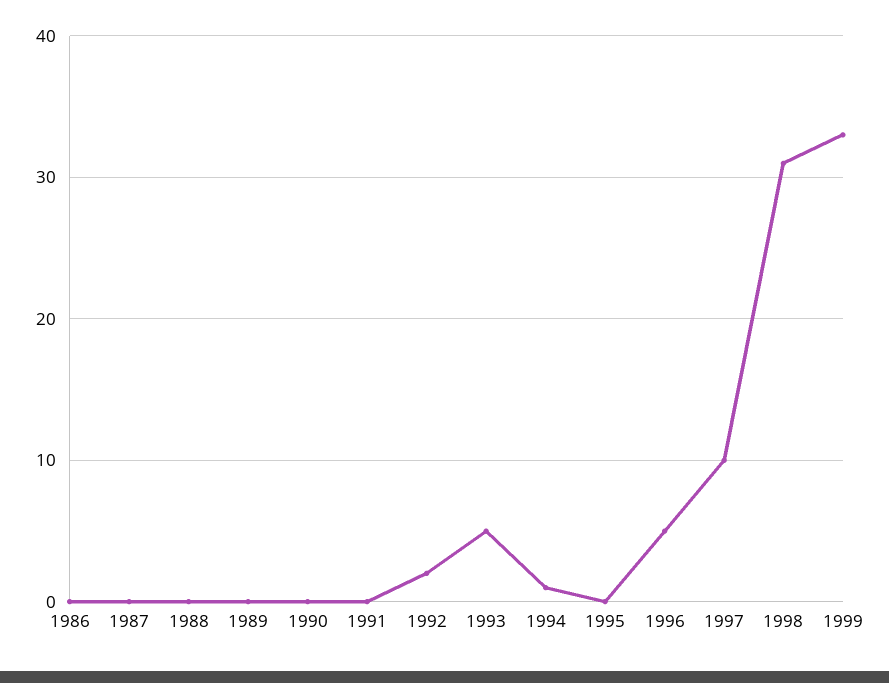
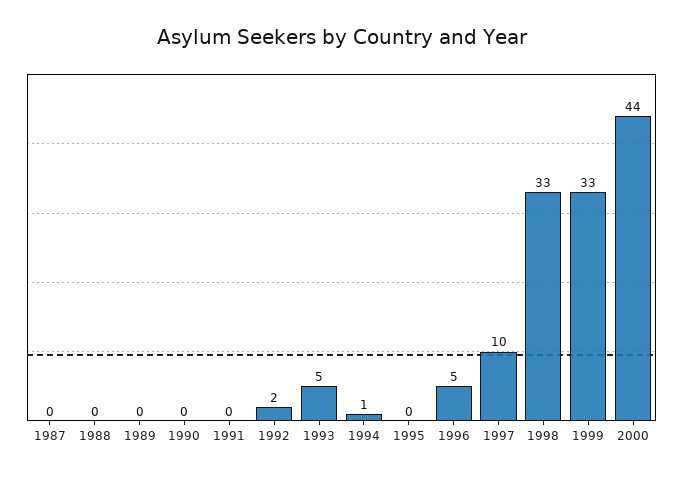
1986: 0 -> none
1998: 31 -> 33
2000: none -> 44

